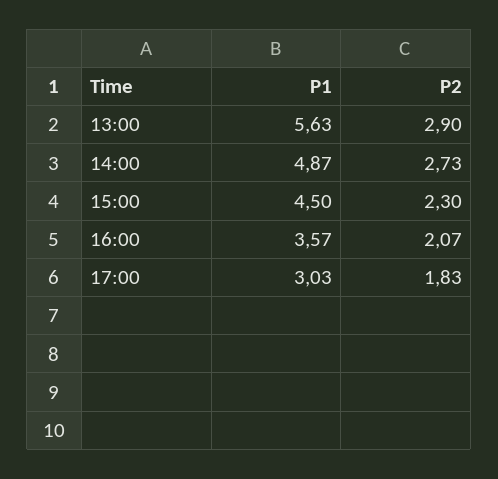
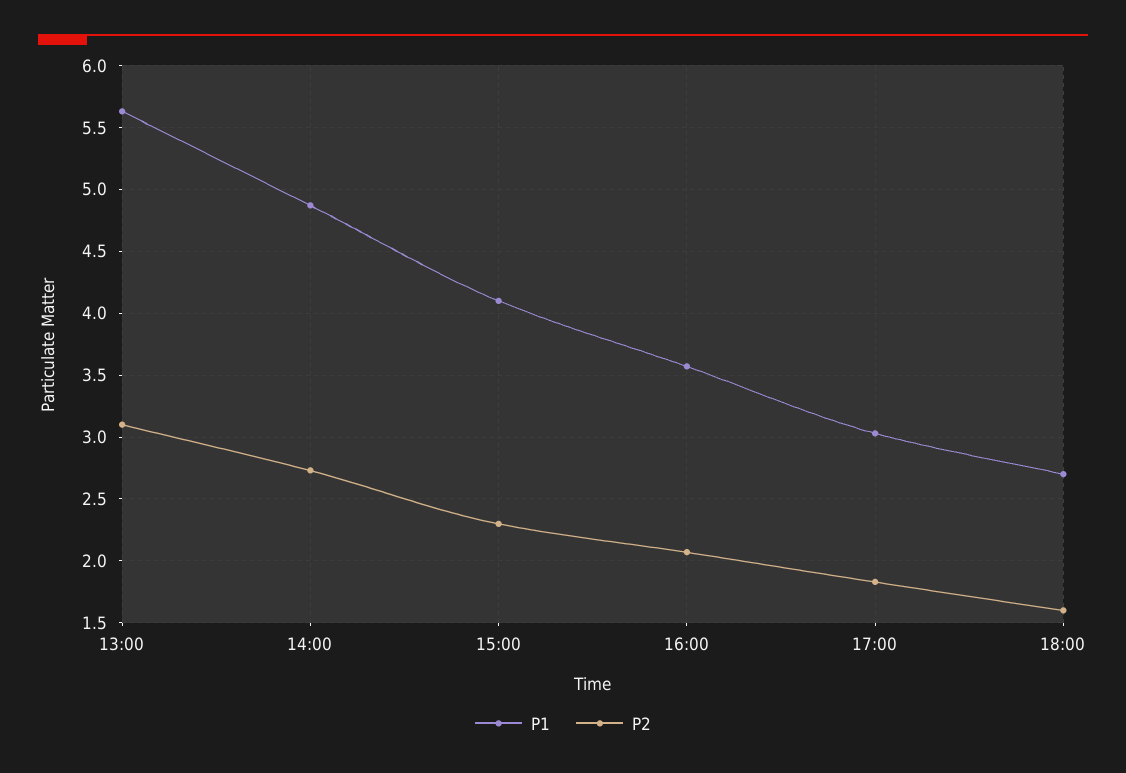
P2, 13:00: 2.9 -> 3.1
P1, 15:00: 4.5 -> 4.1
P1, 18:00: none -> 2.7
P2, 18:00: none -> 1.6

